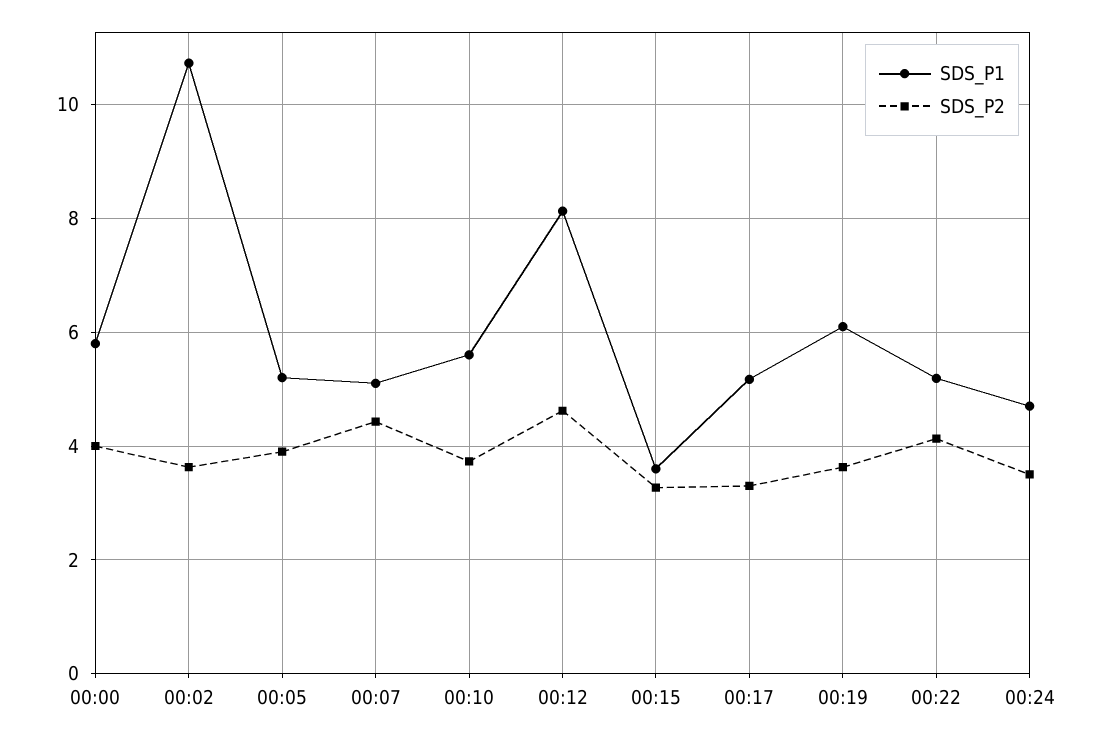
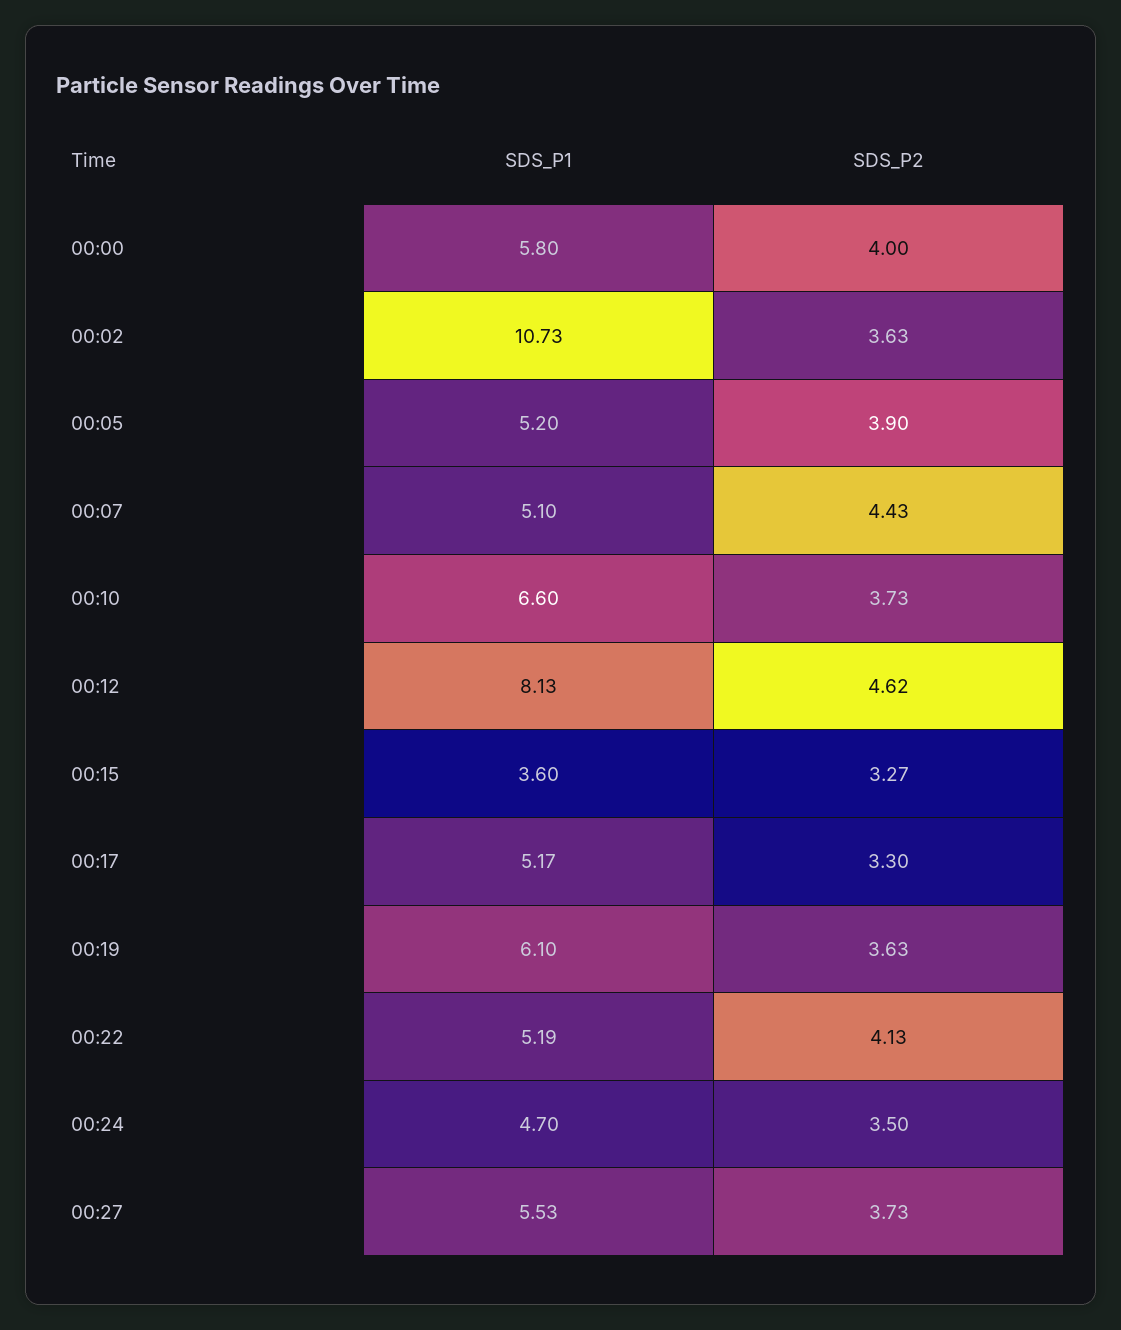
SDS_P1, 00:10: 5.6 -> 6.6
SDS_P1, 00:27: none -> 5.53
SDS_P2, 00:27: none -> 3.73

